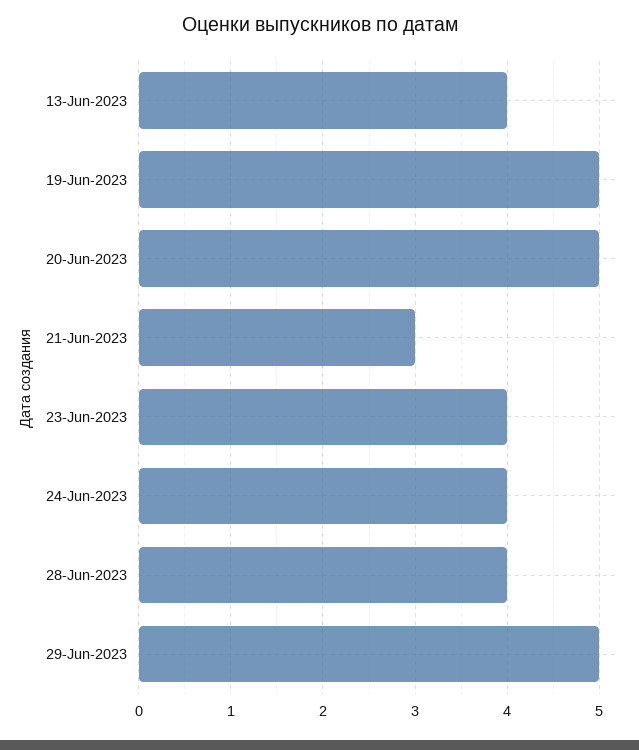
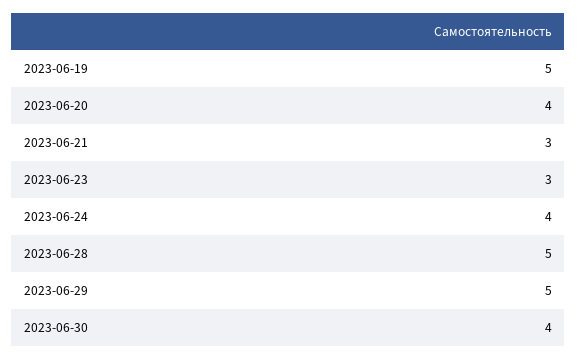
13-Jun-2023: 4 -> none
20-Jun-2023: 5 -> 4
23-Jun-2023: 4 -> 3
28-Jun-2023: 4 -> 5
2023-06-30: none -> 4

